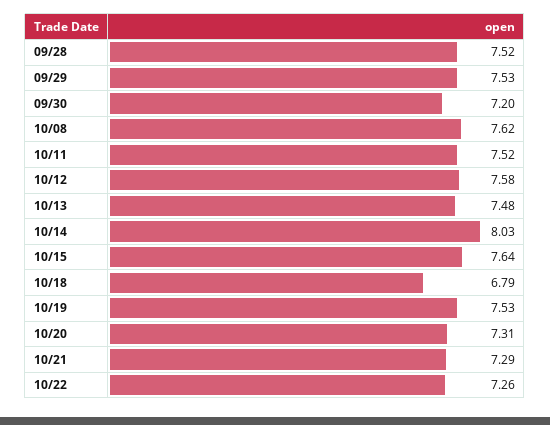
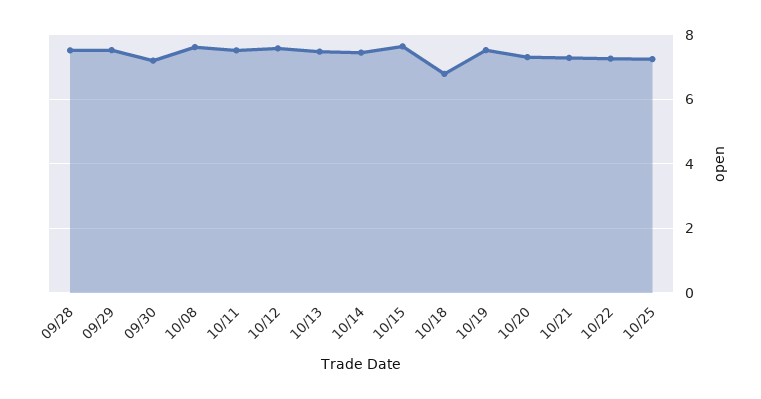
10/14: 8.03 -> 7.4
10/25: none -> 7.2

